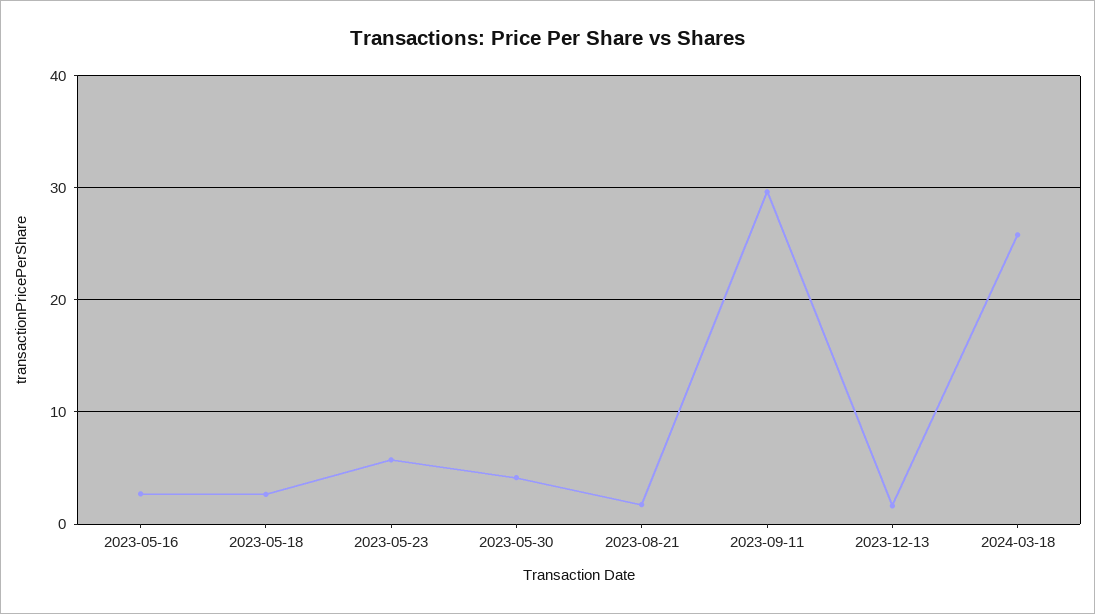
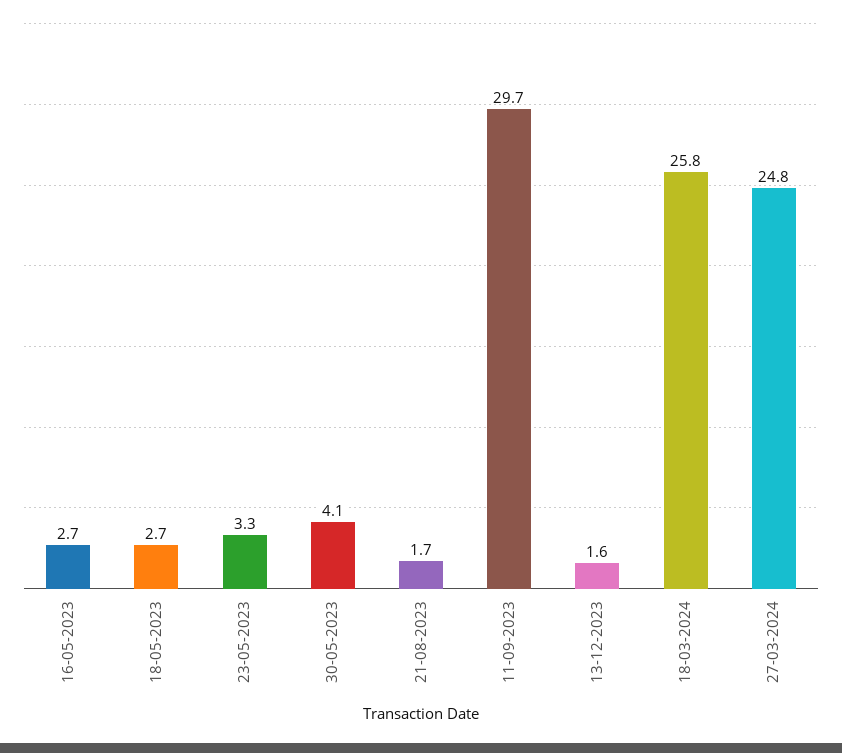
2023-05-23: 6 -> 3.3
27-03-2024: none -> 24.8

